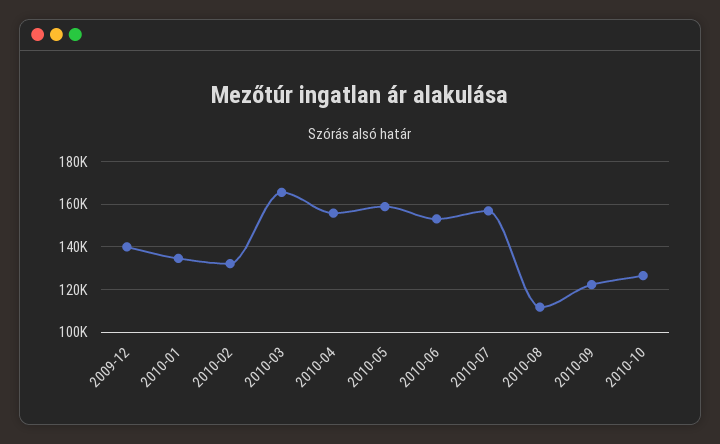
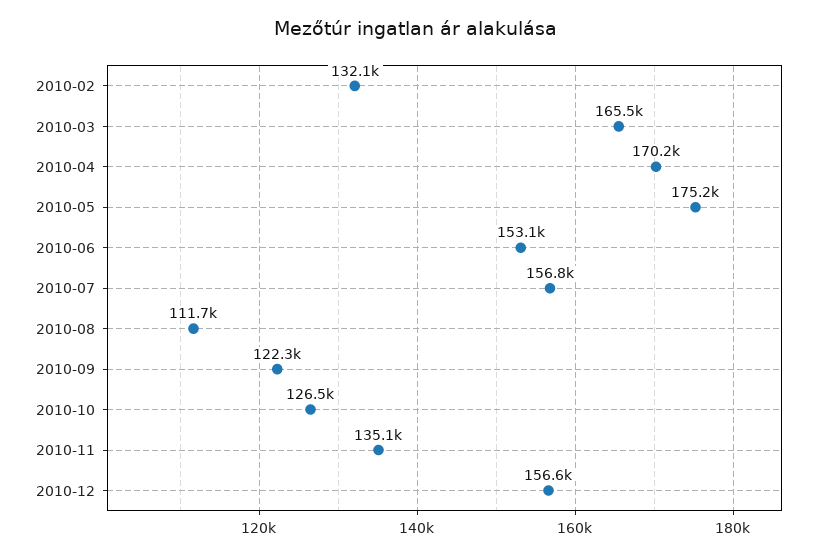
2009-12: 140000 -> none
2010-01: 135000 -> none
2010-04: 155000 -> 170200
2010-05: 160000 -> 175200
2010-11: none -> 135100
2010-12: none -> 156600

